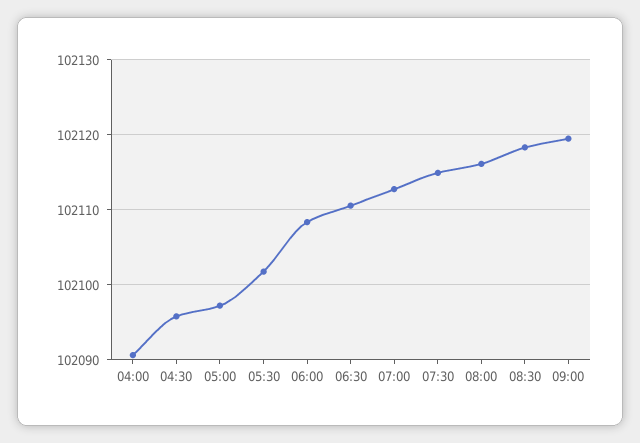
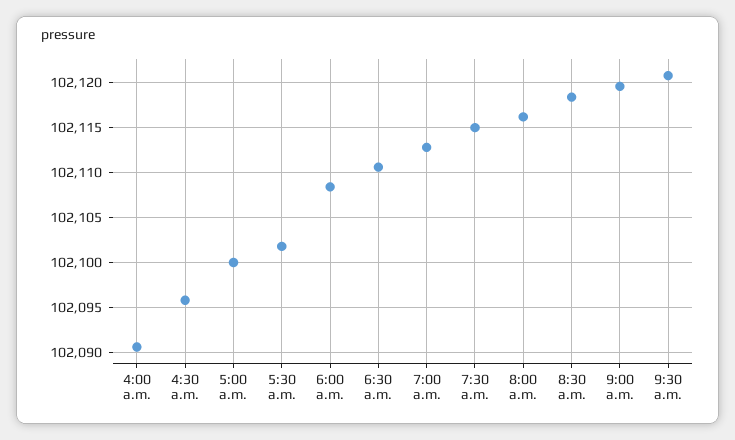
05:00: 102097 -> 102100
9:30 a.m.: none -> 102121

